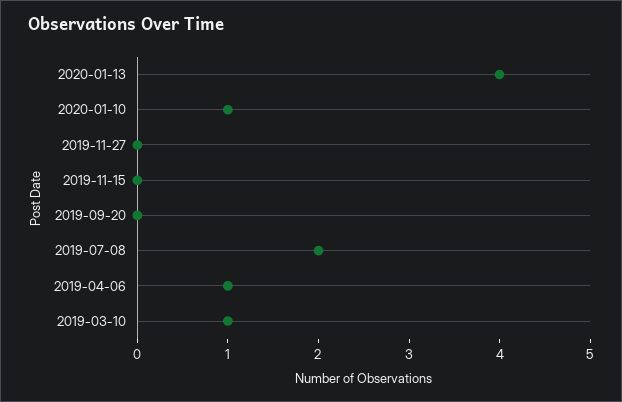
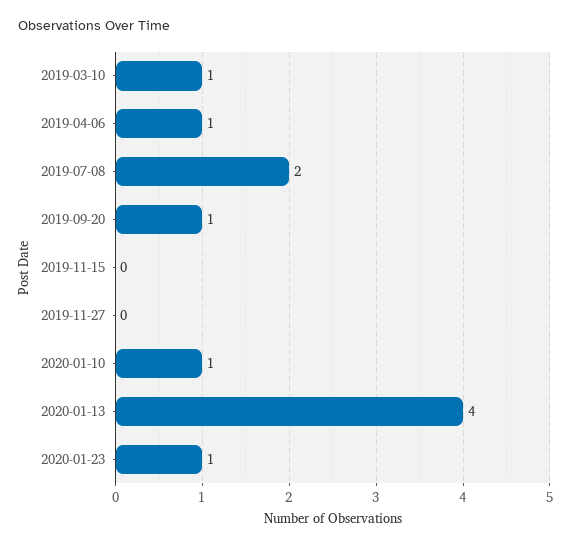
2019-09-20: 0 -> 1
2020-01-23: none -> 1

